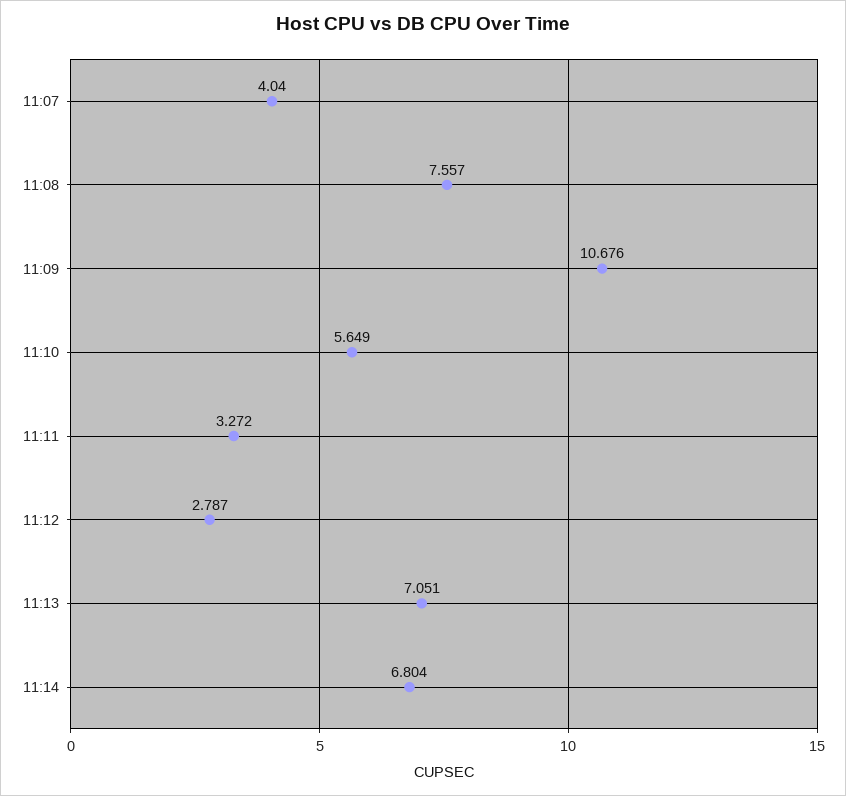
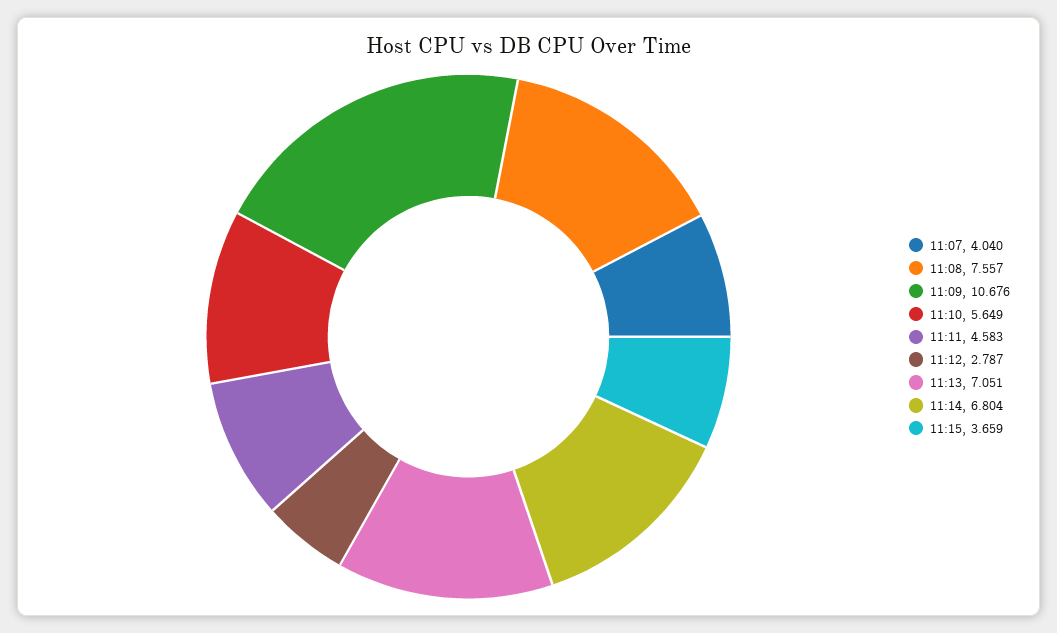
11:11: 3.272 -> 4.583
11:15: none -> 3.659

